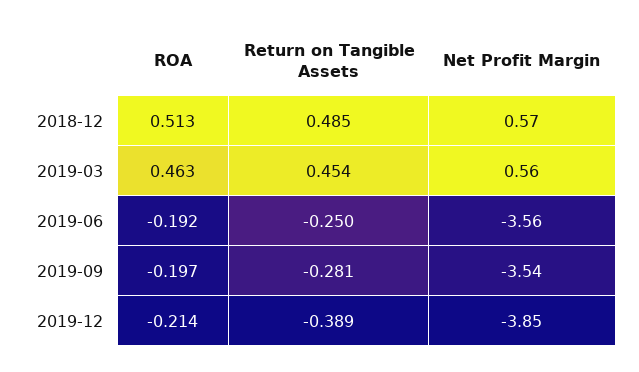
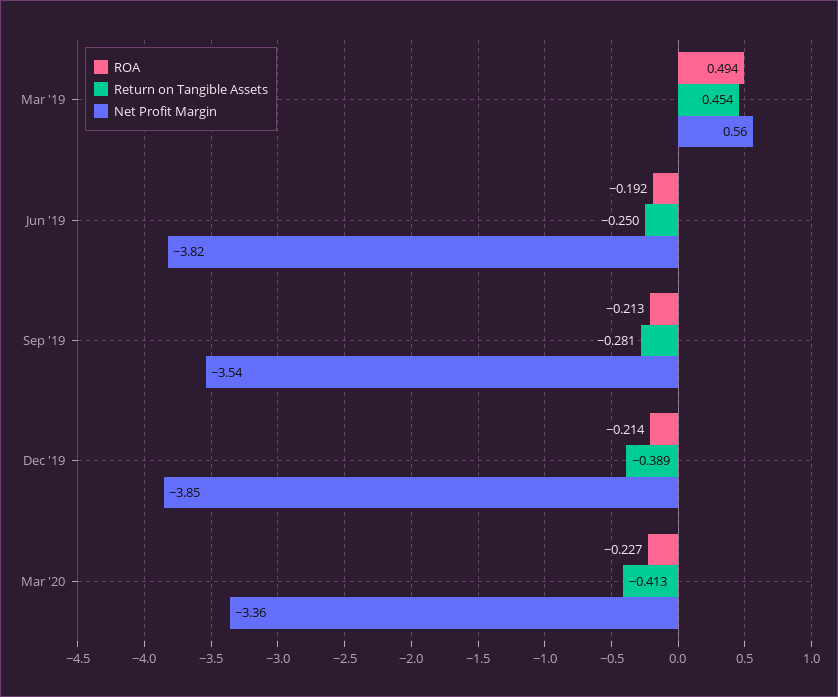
ROA, 2018-12: 0.513 -> none
Return on Tangible Assets, 2018-12: 0.485 -> none
Net Profit Margin, 2018-12: 0.57 -> none
ROA, 2019-03: 0.463 -> 0.494
Net Profit Margin, 2019-06: -3.56 -> -3.82
ROA, 2019-09: -0.197 -> -0.213
ROA, Mar '20: none -> -0.227
Return on Tangible Assets, Mar '20: none -> -0.413
Net Profit Margin, Mar '20: none -> -3.36

